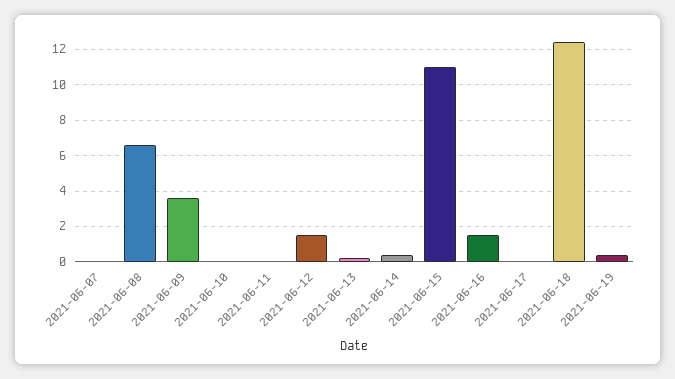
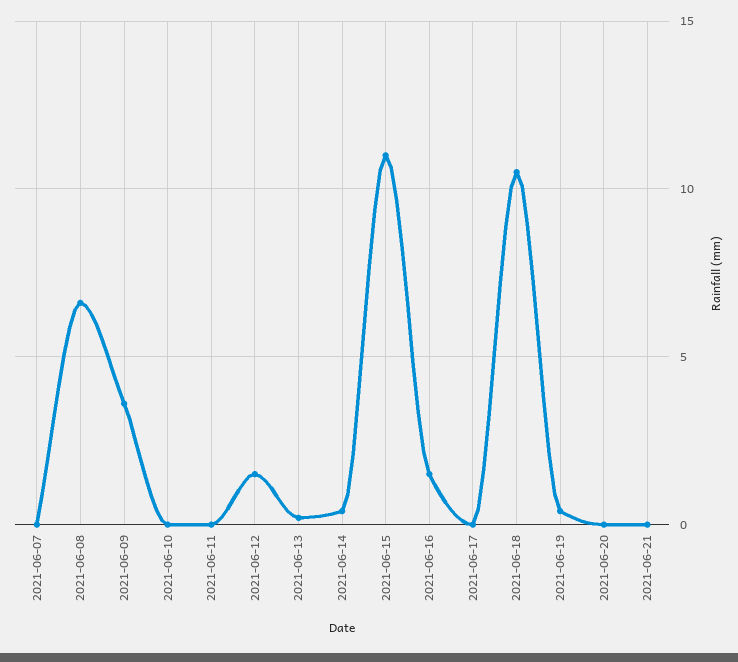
2021-06-18: 12.5 -> 10.5
2021-06-20: none -> 0
2021-06-21: none -> 0

